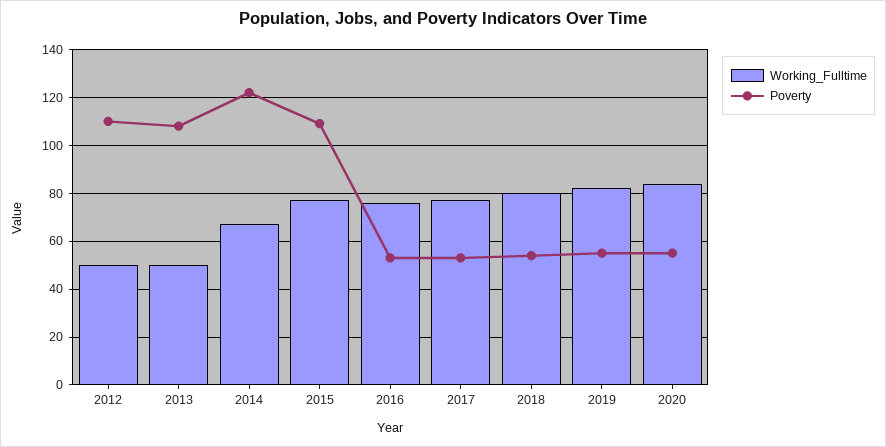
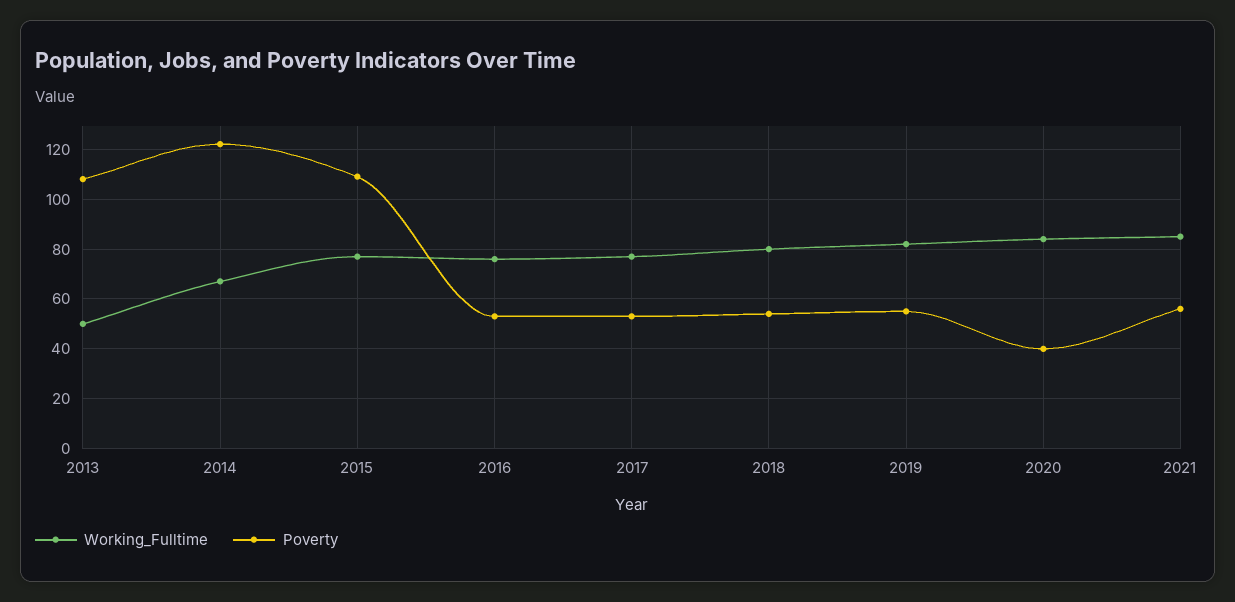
Working_Fulltime, 2012: 50 -> none
Poverty, 2012: 110 -> none
Poverty, 2020: 55 -> 40
Working_Fulltime, 2021: none -> 85
Poverty, 2021: none -> 55

